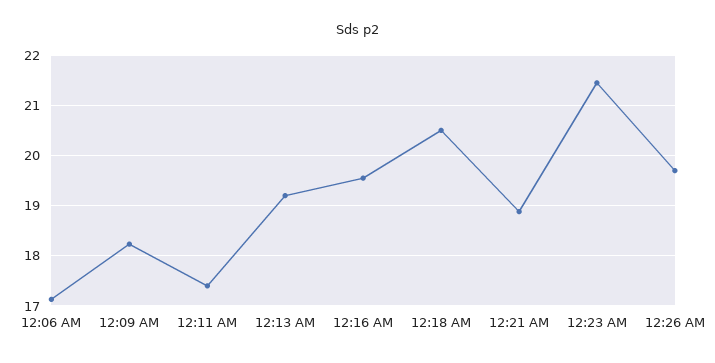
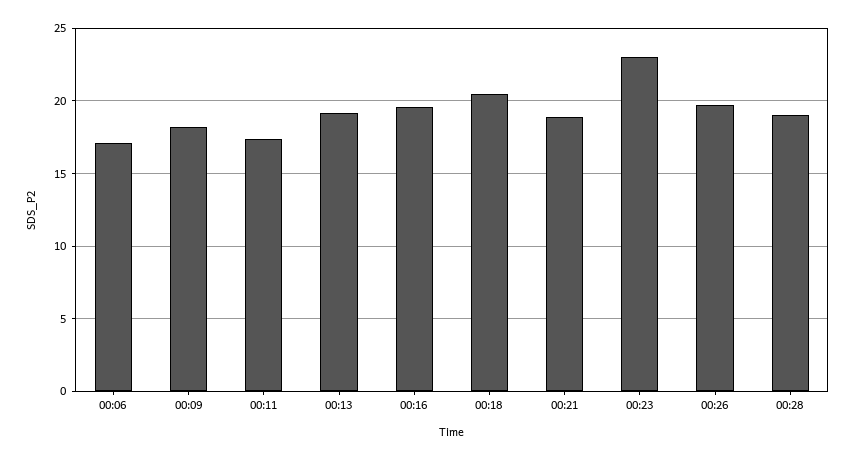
12:23 AM: 21.4 -> 23
00:28: none -> 19

